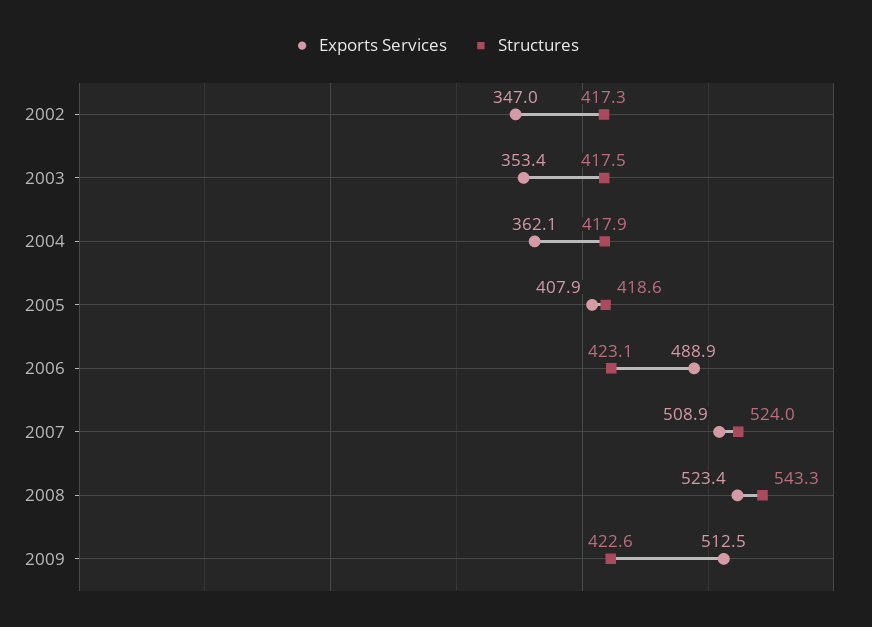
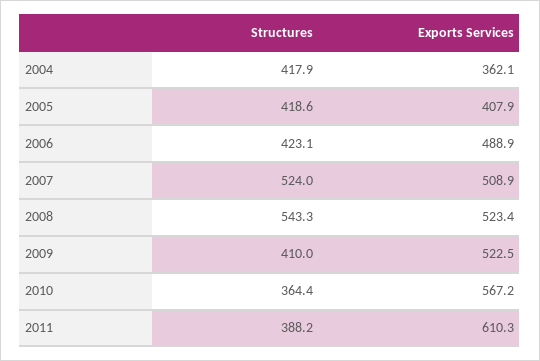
Exports Services, 2002: 347 -> none
Structures, 2002: 417.3 -> none
Exports Services, 2003: 353.4 -> none
Structures, 2003: 417.5 -> none
Exports Services, 2009: 512.5 -> 522.5
Structures, 2009: 422.6 -> 410
Structures, 2010: none -> 364.4
Exports Services, 2010: none -> 567.2
Structures, 2011: none -> 388.2
Exports Services, 2011: none -> 610.3

